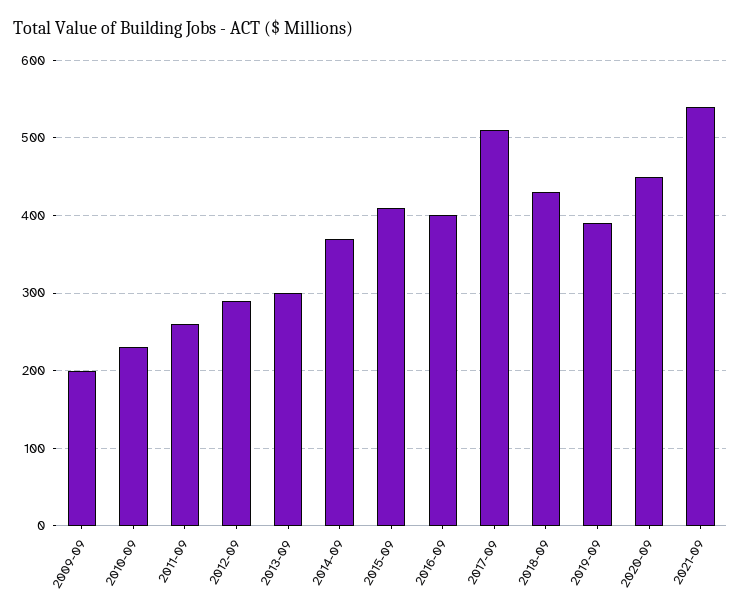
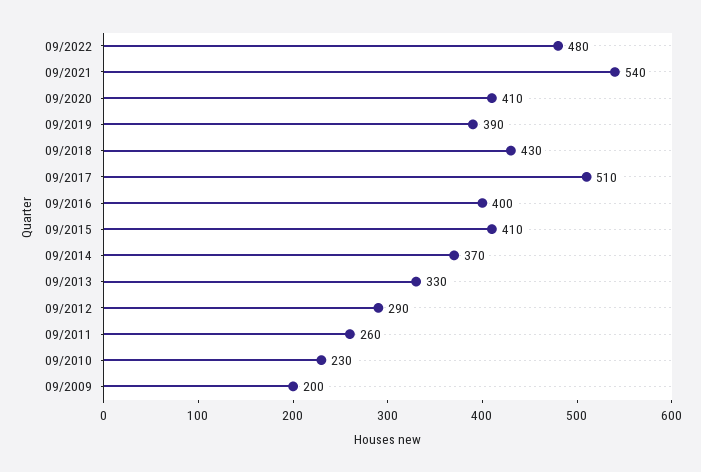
2013-09: 300 -> 330
2020-09: 450 -> 410
09/2022: none -> 480

